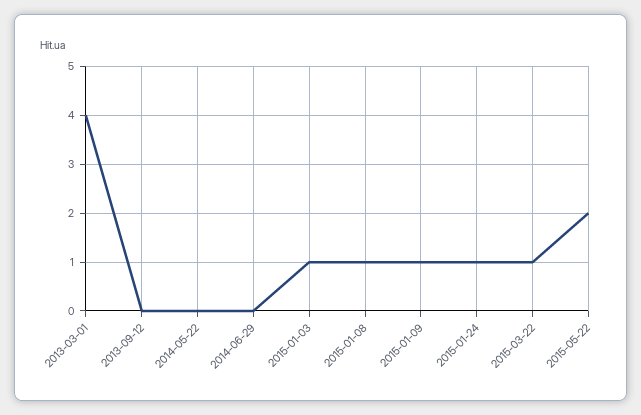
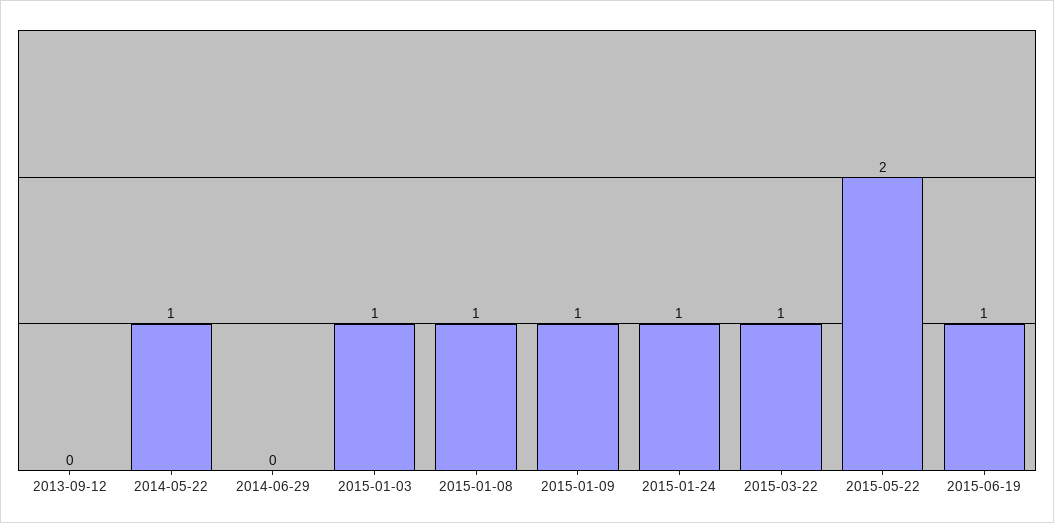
2013-03-01: 4 -> none
2014-05-22: 0 -> 1
2015-06-19: none -> 1

